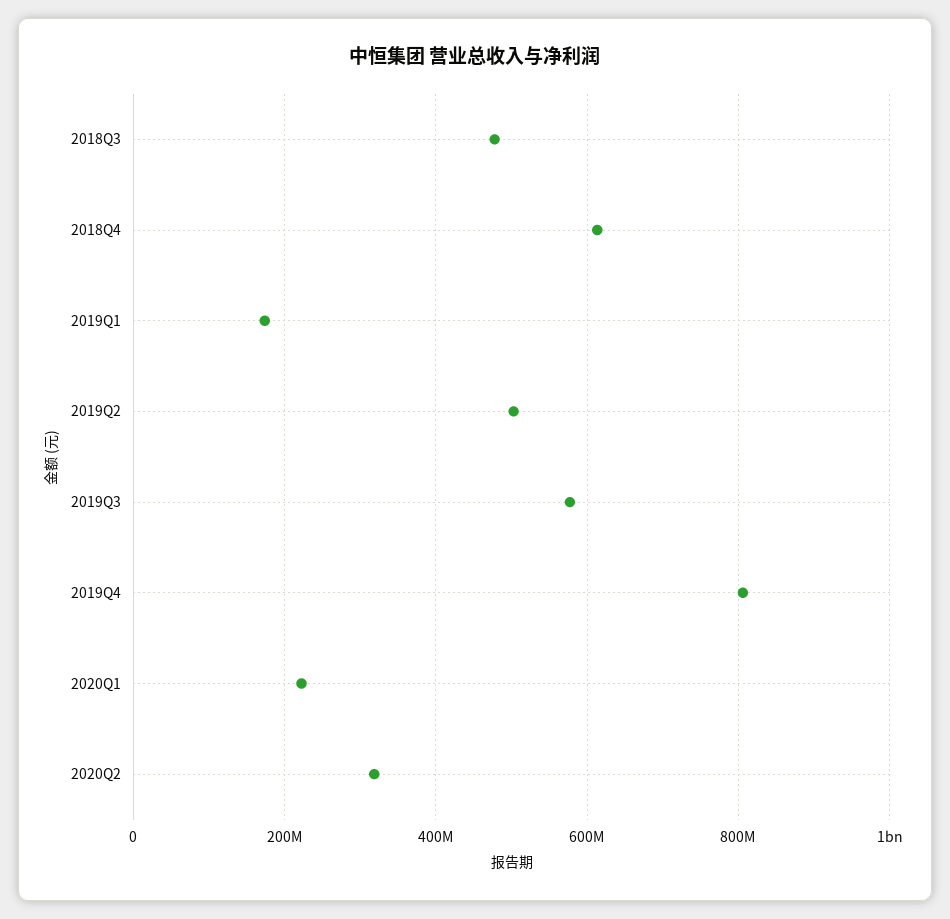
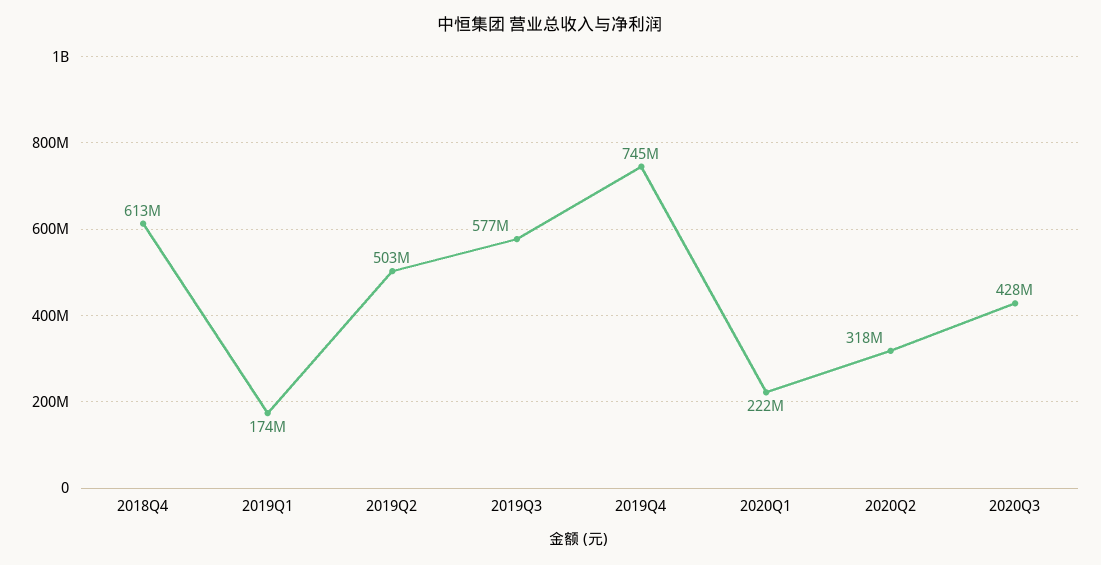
2018Q3: 480000000 -> none
2019Q4: 800000000 -> 745000000
2020Q3: none -> 428000000

